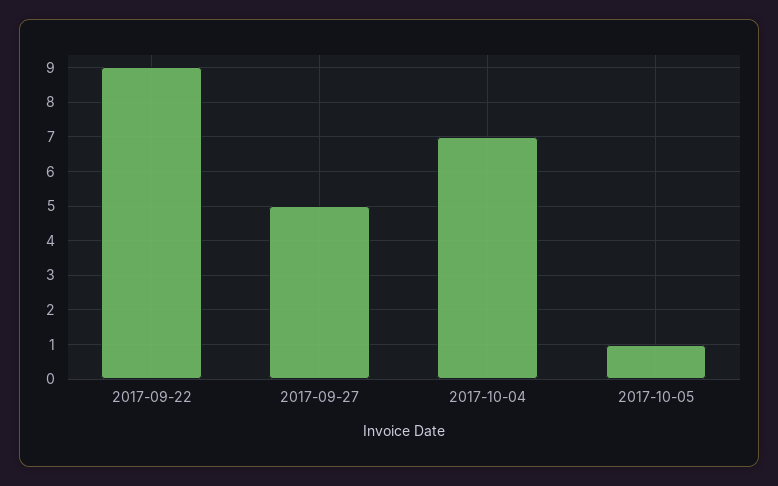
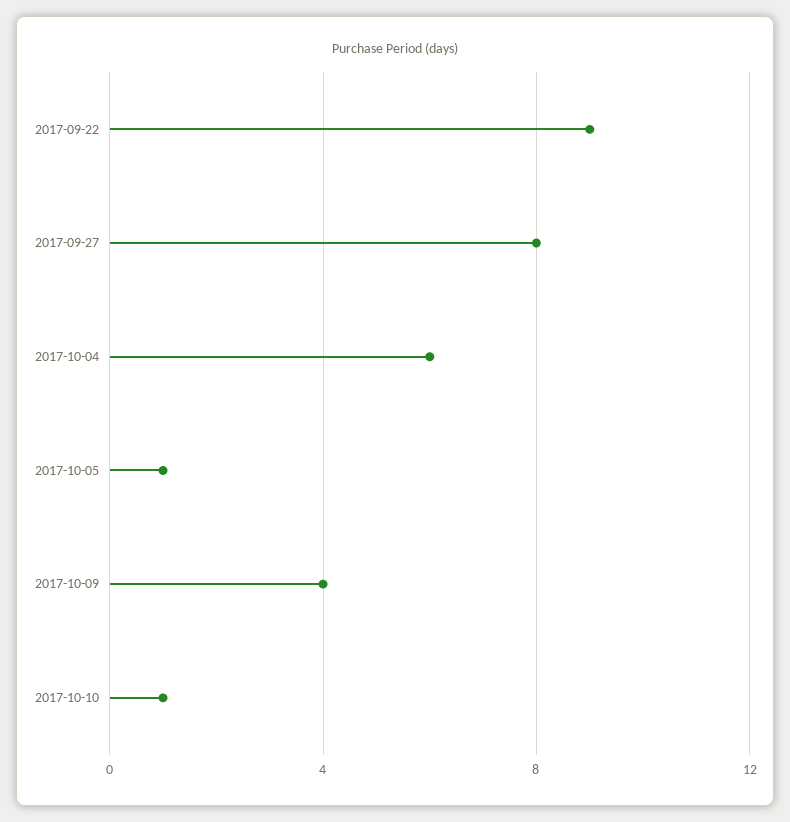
2017-09-27: 5 -> 8
2017-10-04: 7 -> 6
2017-10-09: none -> 4
2017-10-10: none -> 1

